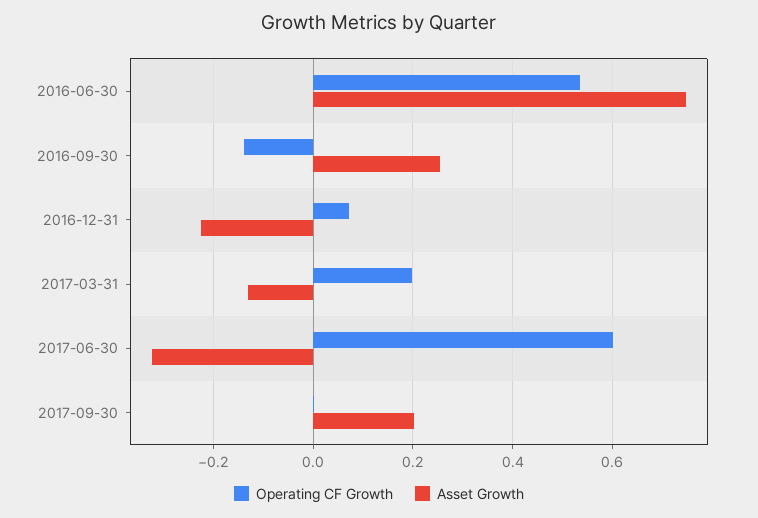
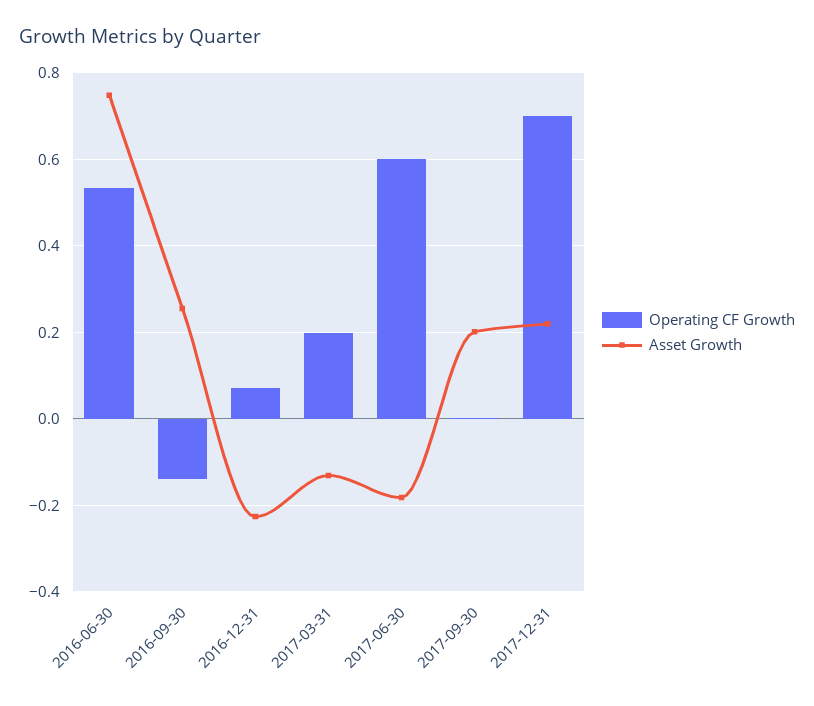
Asset Growth, 2017-06-30: -0.32 -> -0.18
Operating CF Growth, 2017-12-31: none -> 0.7
Asset Growth, 2017-12-31: none -> 0.22

